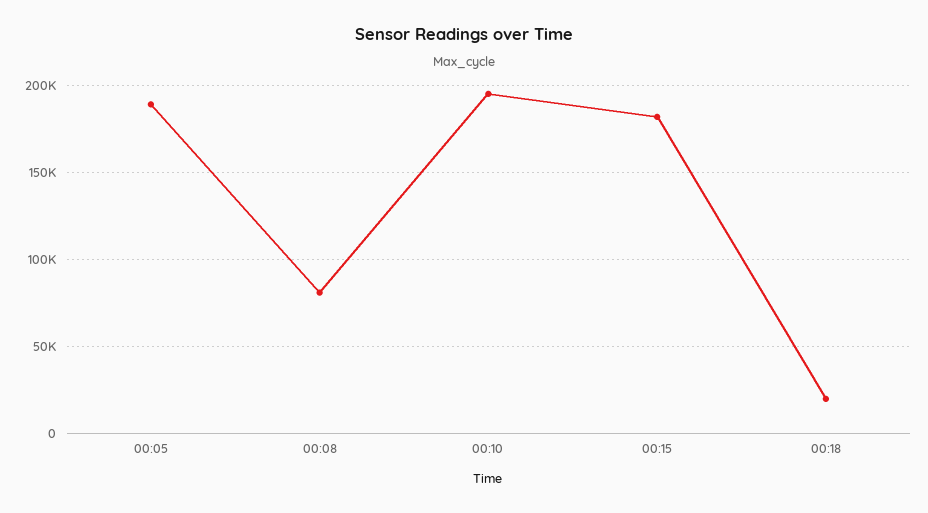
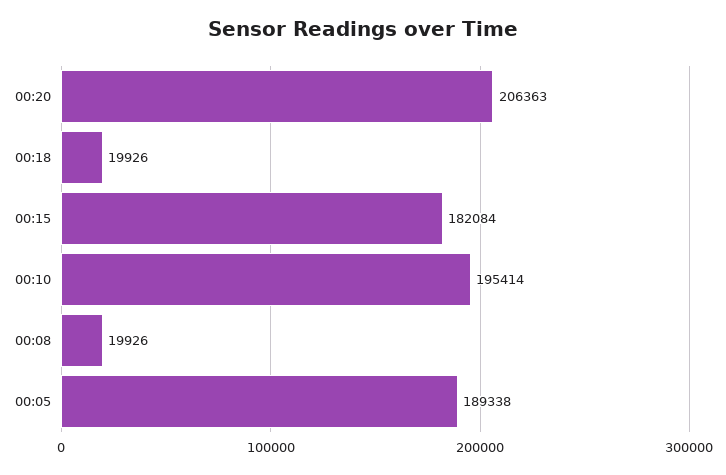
00:08: 80000 -> 19926
00:20: none -> 206363

